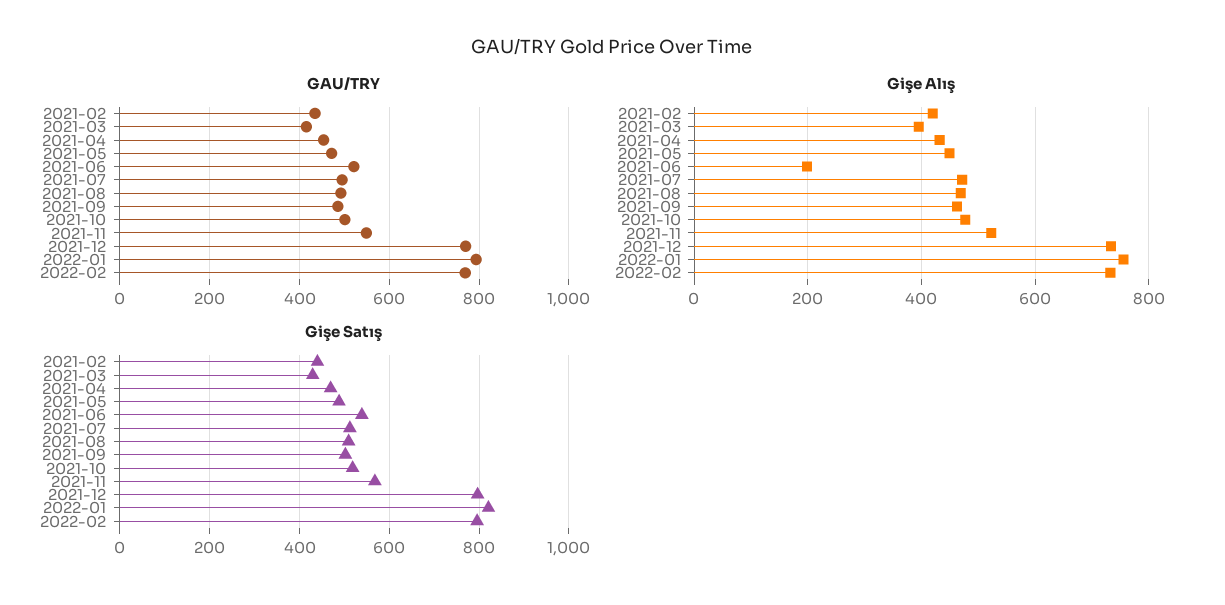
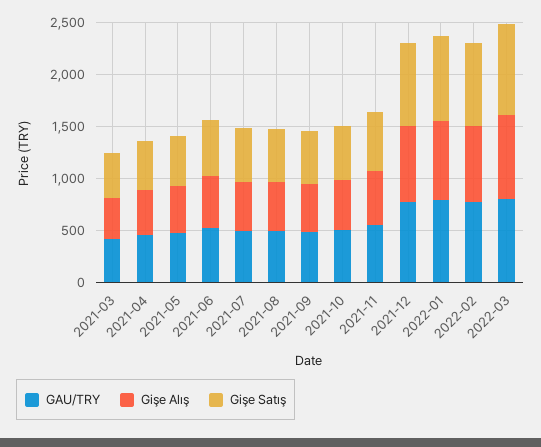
GAU/TRY, 2021-02: 440 -> none
Gişe Alış, 2021-02: 420 -> none
Gişe Alış, 2021-06: 200 -> 500
Gişe Satış, 2021-02: 440 -> none
GAU/TRY, 2022-03: none -> 800
Gişe Alış, 2022-03: none -> 800
Gişe Satış, 2022-03: none -> 900

